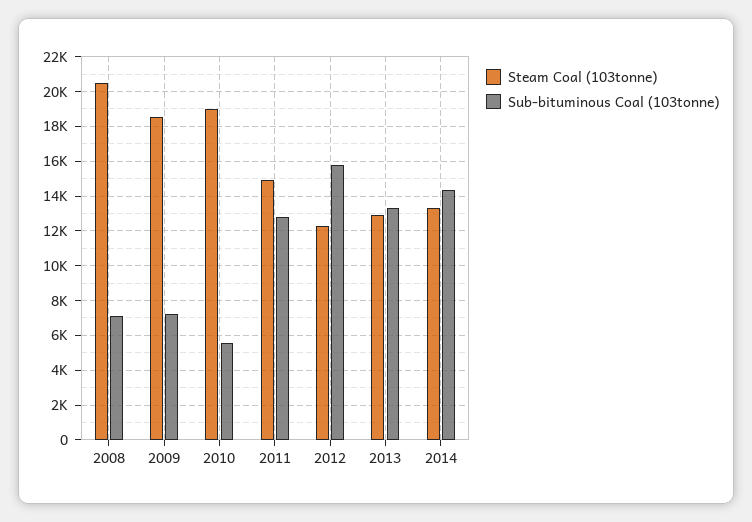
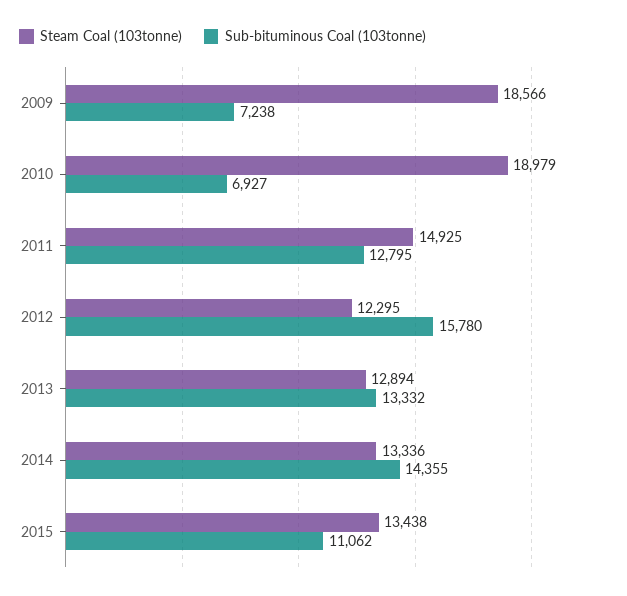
Steam Coal (103tonne), 2008: 20500 -> none
Sub-bituminous Coal (103tonne), 2008: 7000 -> none
Sub-bituminous Coal (103tonne), 2010: 5500 -> 6927
Steam Coal (103tonne), 2015: none -> 13438
Sub-bituminous Coal (103tonne), 2015: none -> 11062

